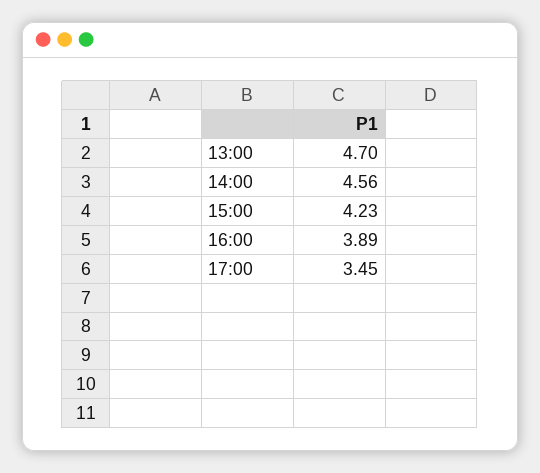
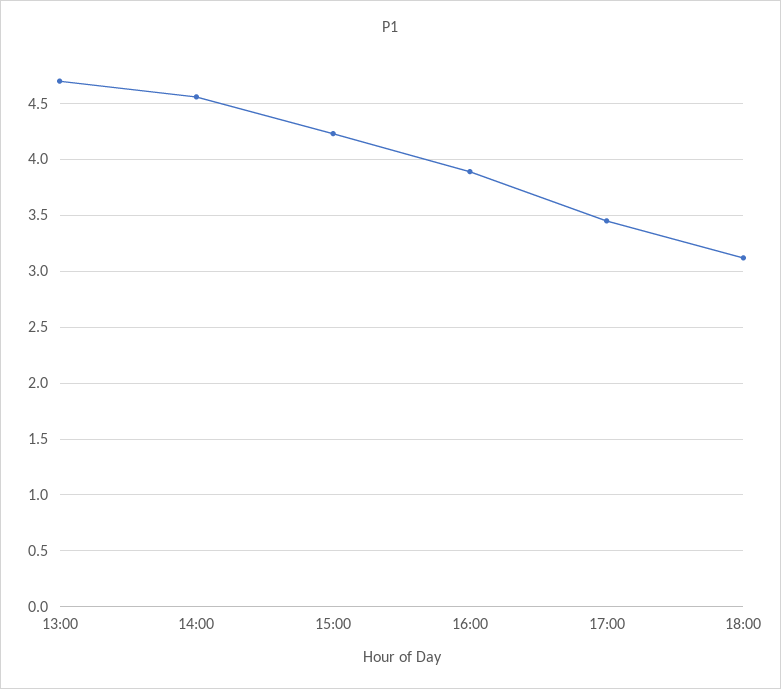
18:00: none -> 3.1

